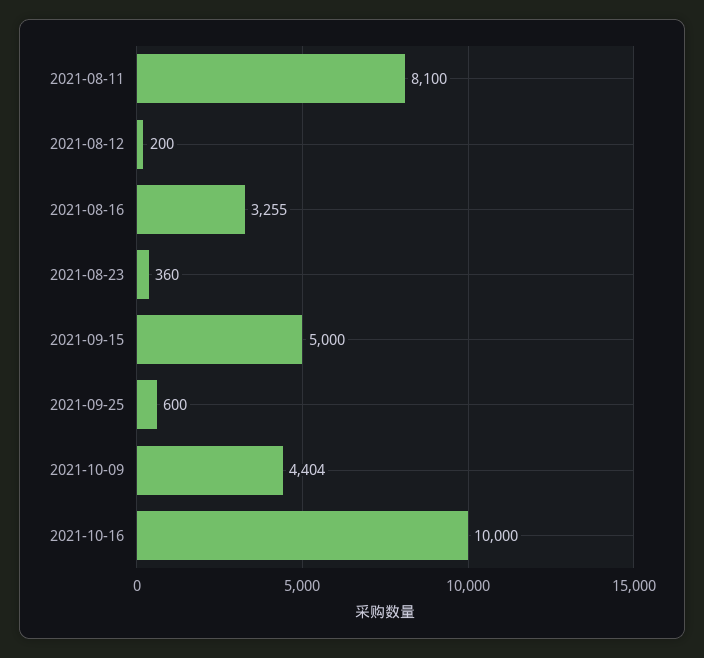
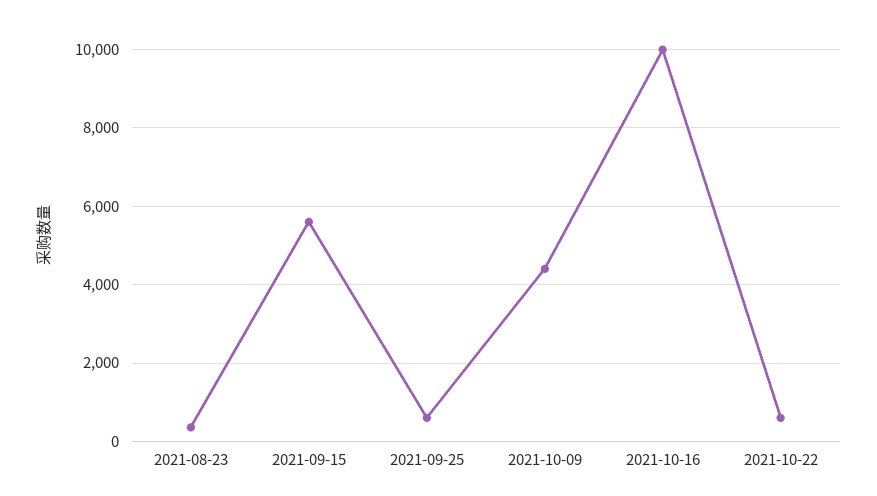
2021-08-11: 8100 -> none
2021-08-12: 200 -> none
2021-08-16: 3255 -> none
2021-09-15: 5000 -> 5600
2021-10-22: none -> 600

